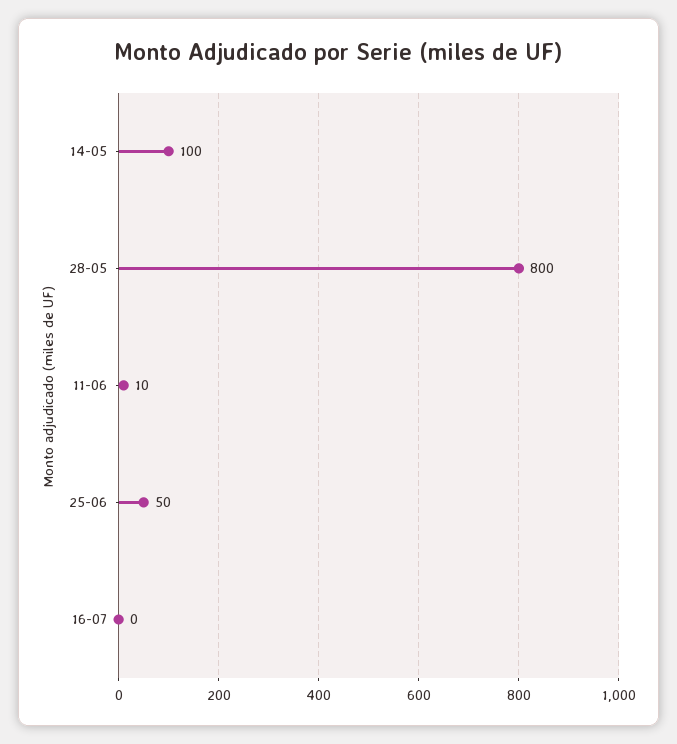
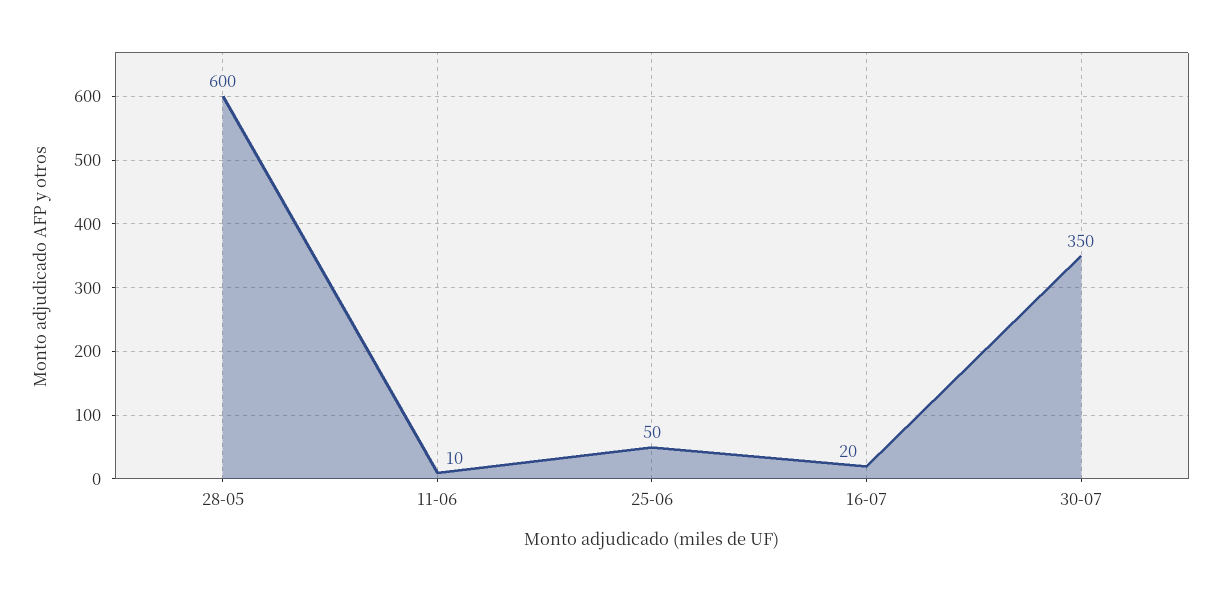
14-05: 100 -> none
28-05: 800 -> 600
16-07: 0 -> 20
30-07: none -> 350

